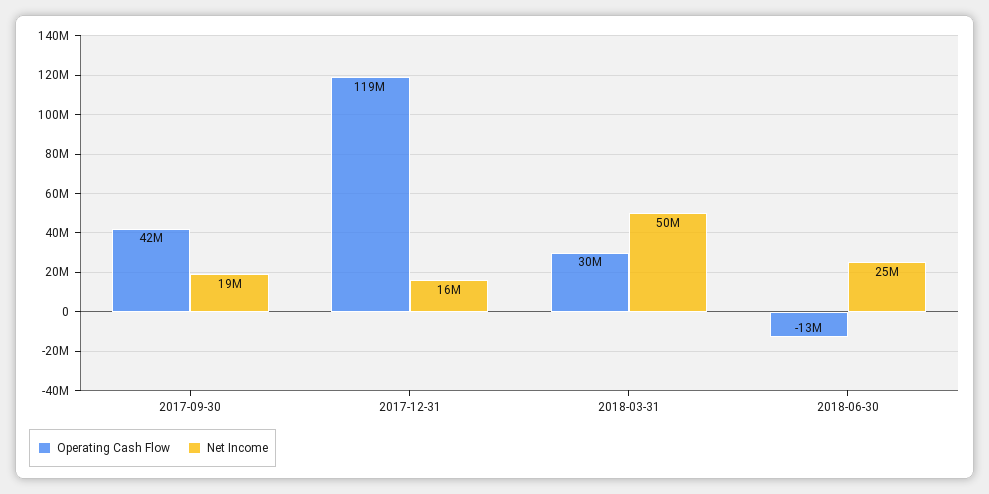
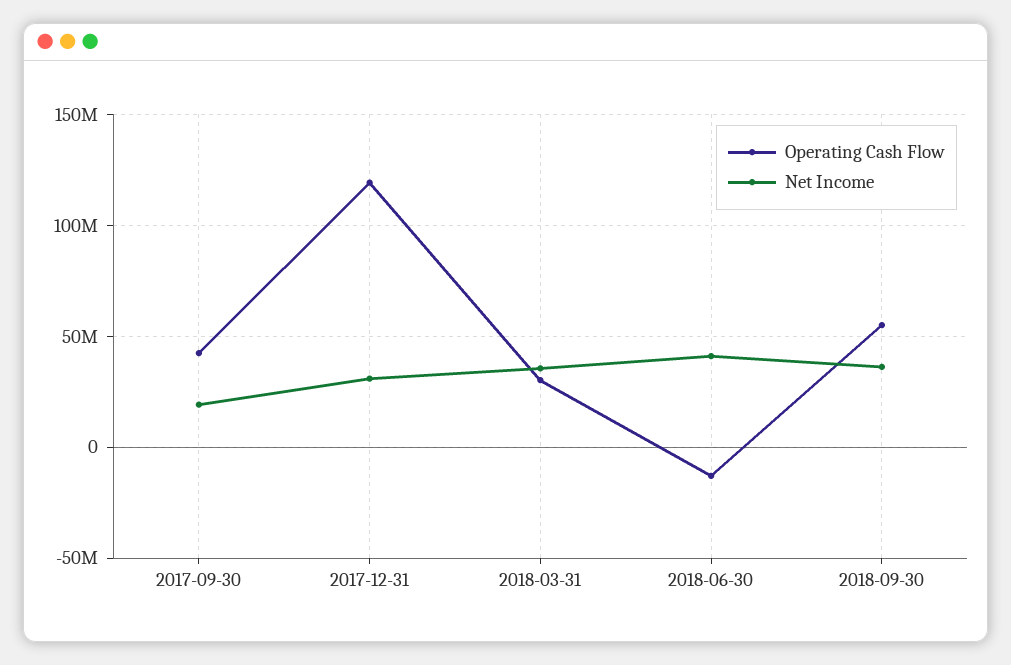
Net Income, 2017-12-31: 16000000 -> 30000000
Net Income, 2018-03-31: 50000000 -> 35000000
Net Income, 2018-06-30: 25000000 -> 40000000
Operating Cash Flow, 2018-09-30: none -> 55000000
Net Income, 2018-09-30: none -> 35000000

